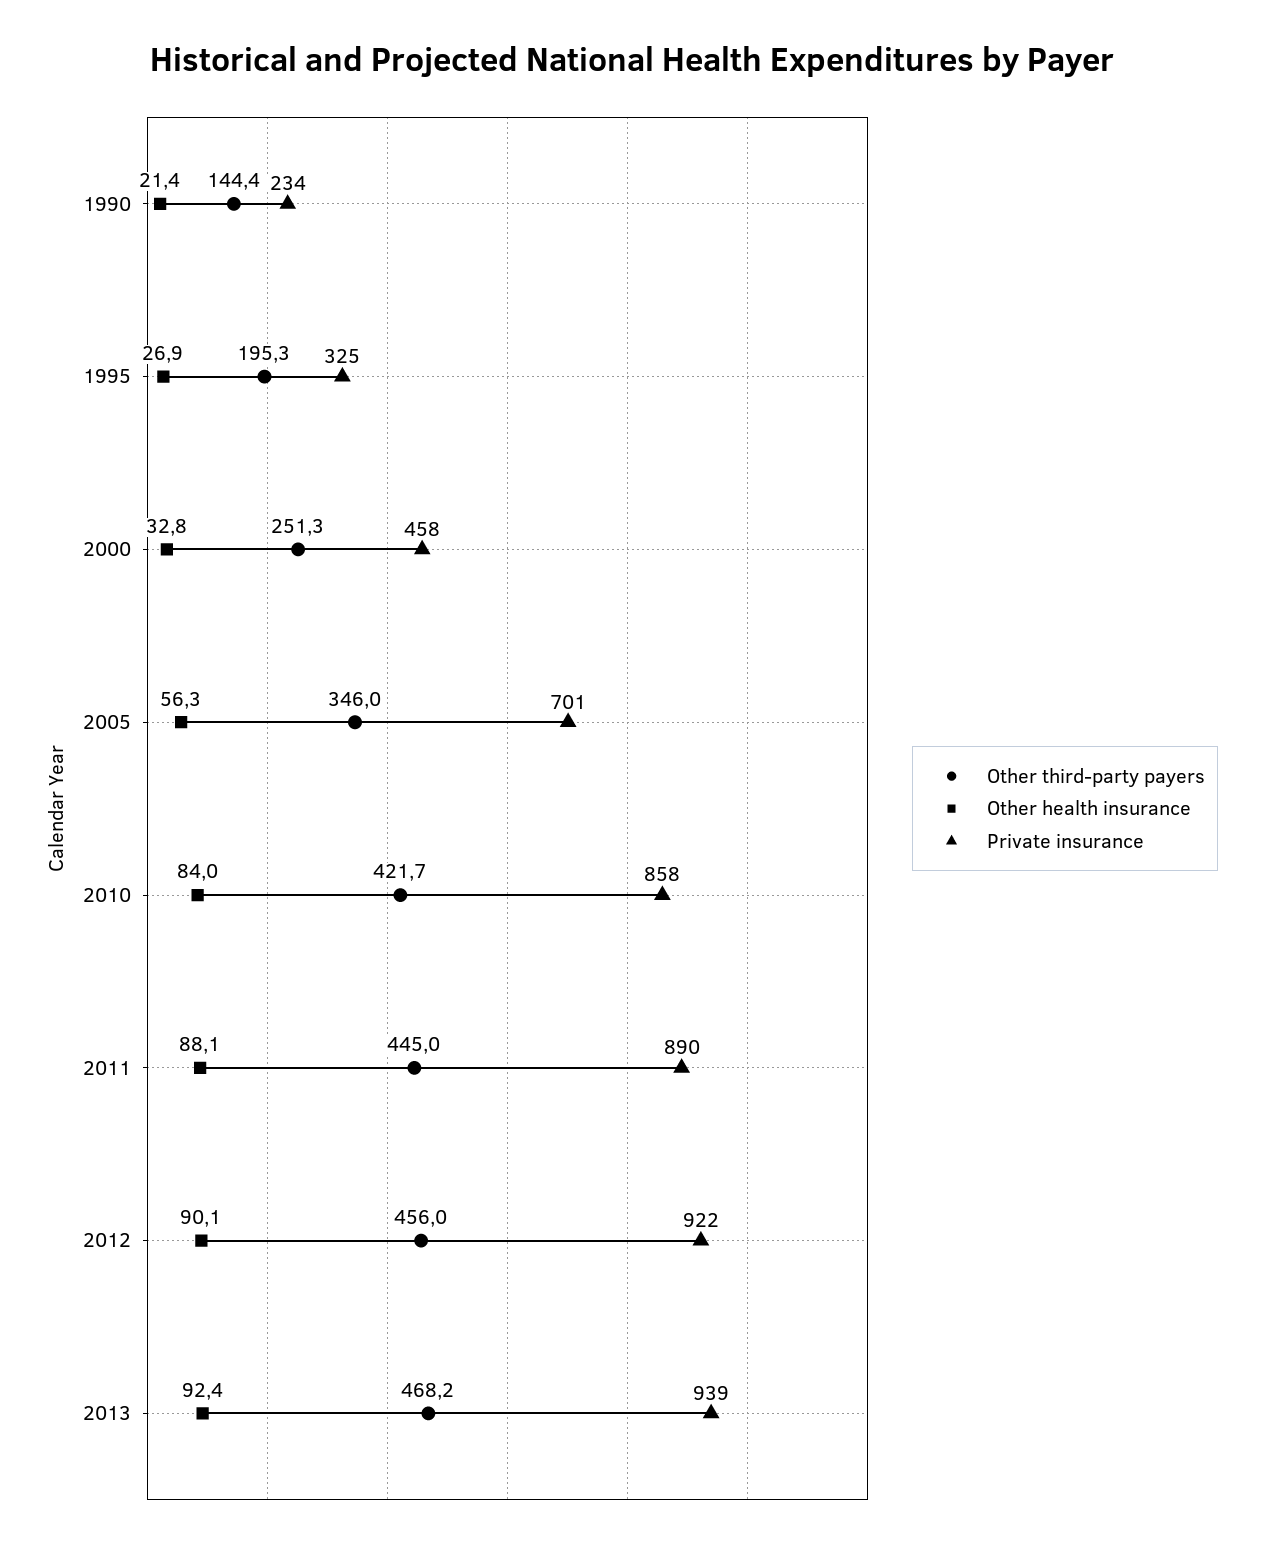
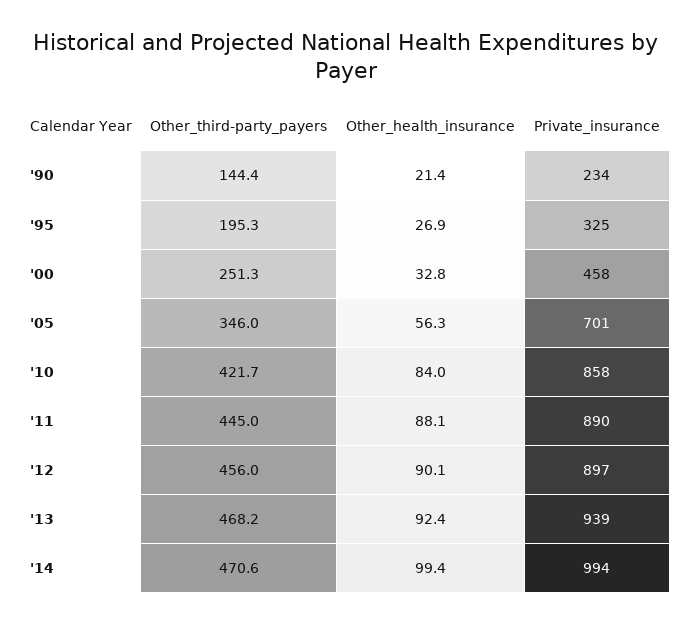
Private insurance, 2012: 922 -> 897
Other third-party payers, '14: none -> 470.6
Other health insurance, '14: none -> 99.4
Private insurance, '14: none -> 994

